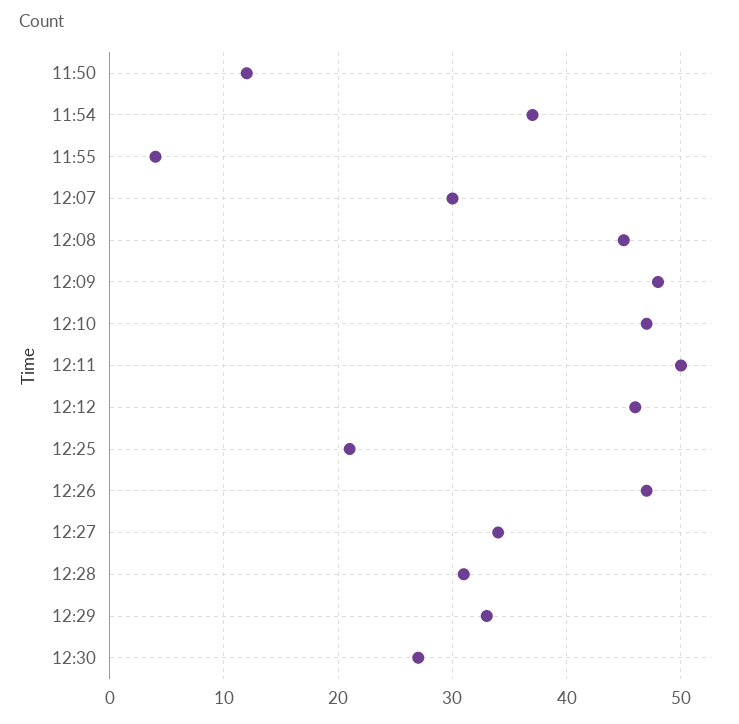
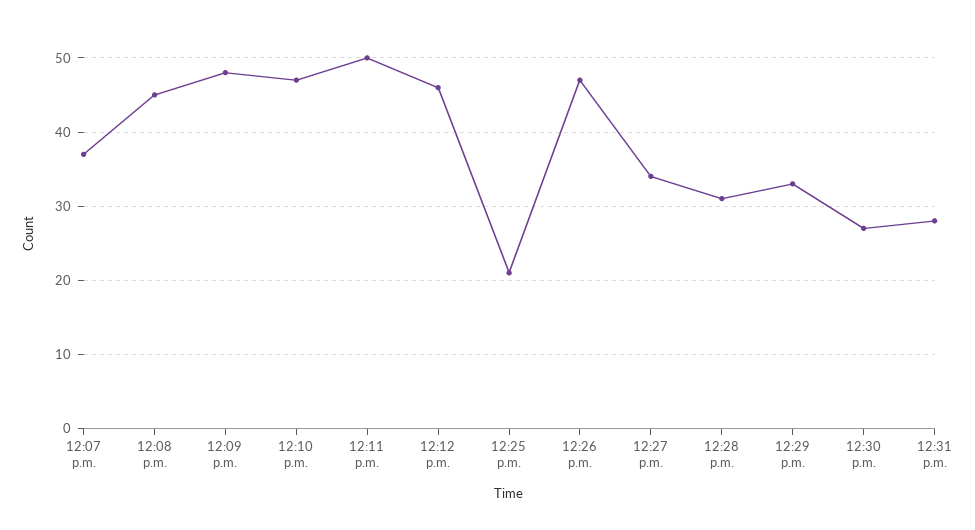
11:50: 12 -> none
11:54: 37 -> none
11:55: 4 -> none
12:07: 30 -> 37
12:31 p.m.: none -> 28

